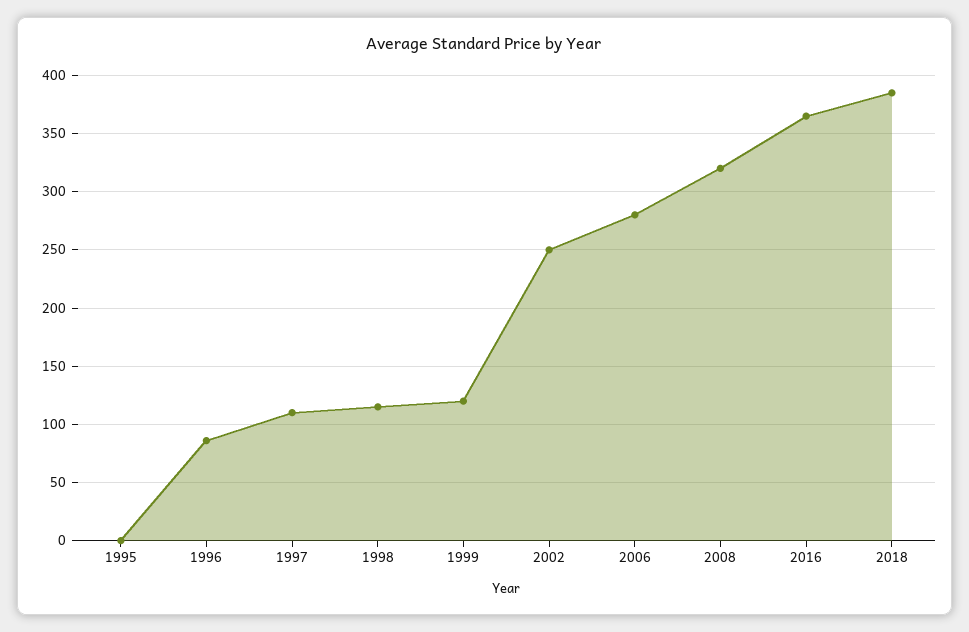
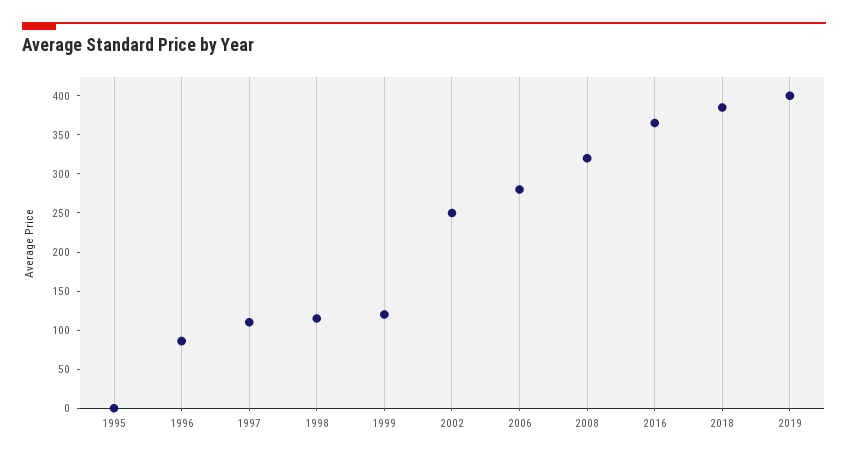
2019: none -> 400

